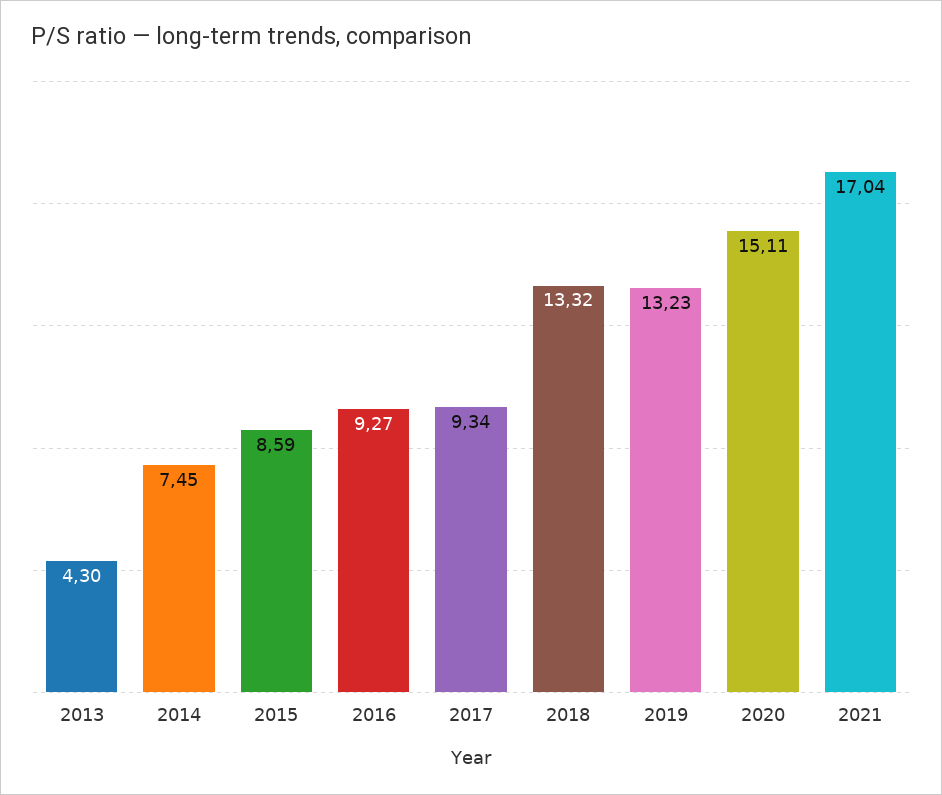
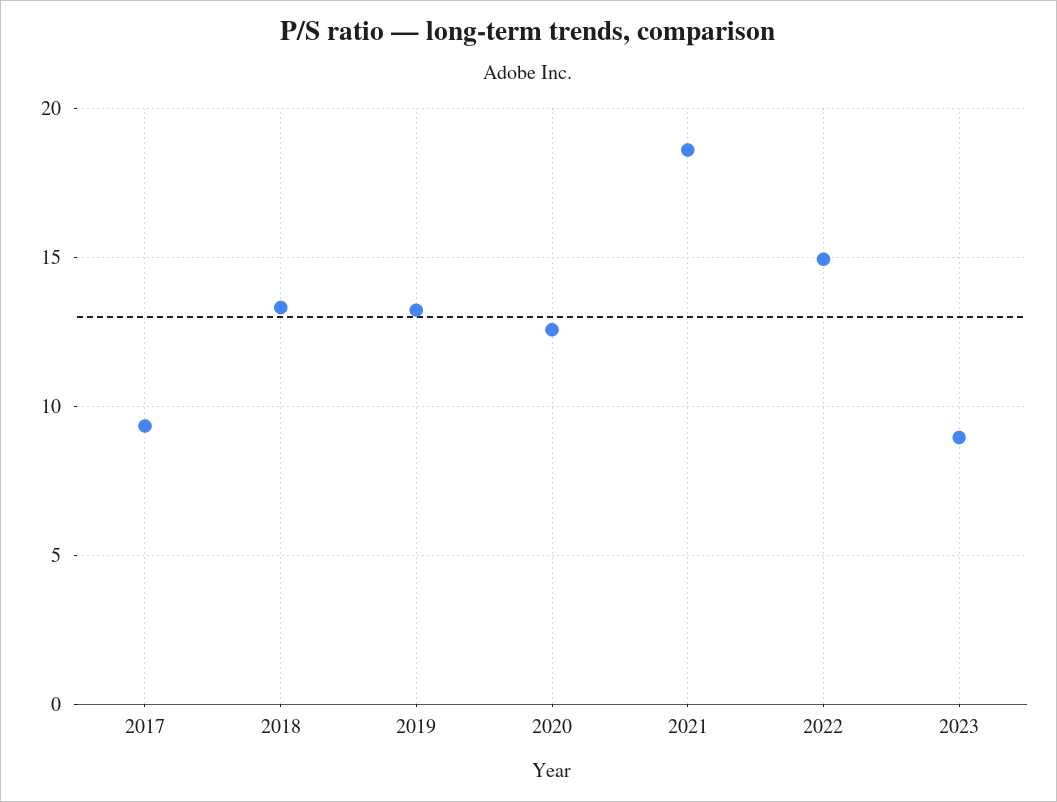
2013: 4.3 -> none
2014: 7.45 -> none
2015: 8.59 -> none
2016: 9.27 -> none
2020: 15.11 -> 12.5
2021: 17.04 -> 18.5
2022: none -> 15
2023: none -> 9

